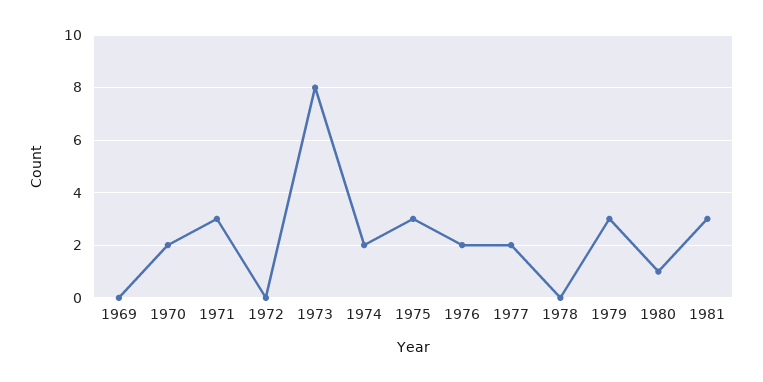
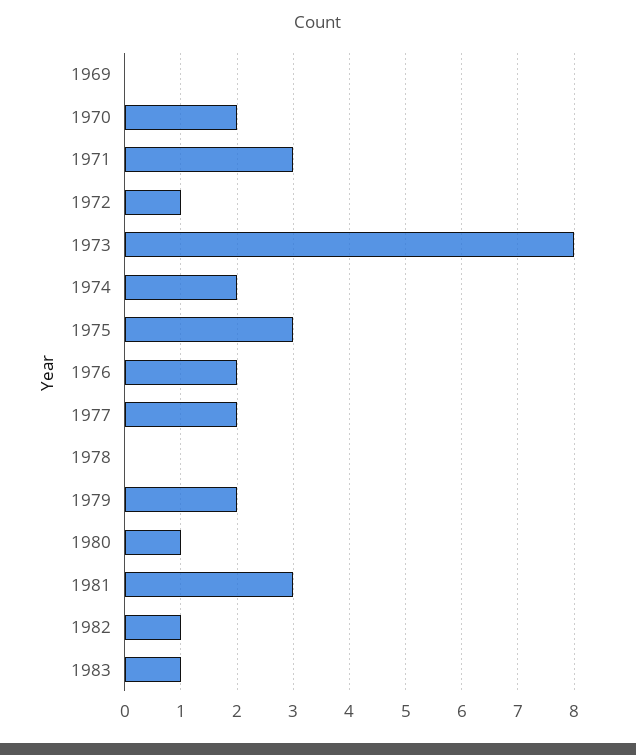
1972: 0 -> 1
1979: 3 -> 2
1982: none -> 1
1983: none -> 1

